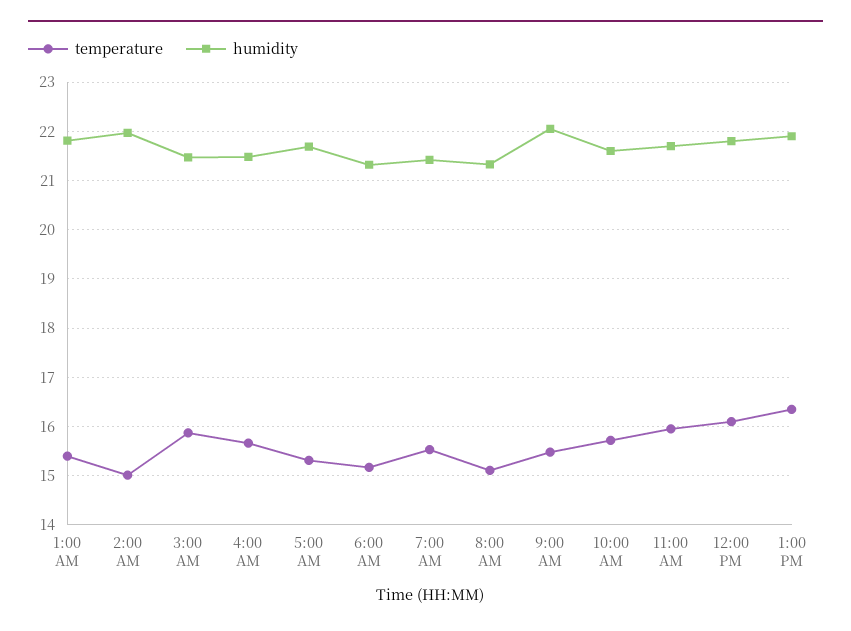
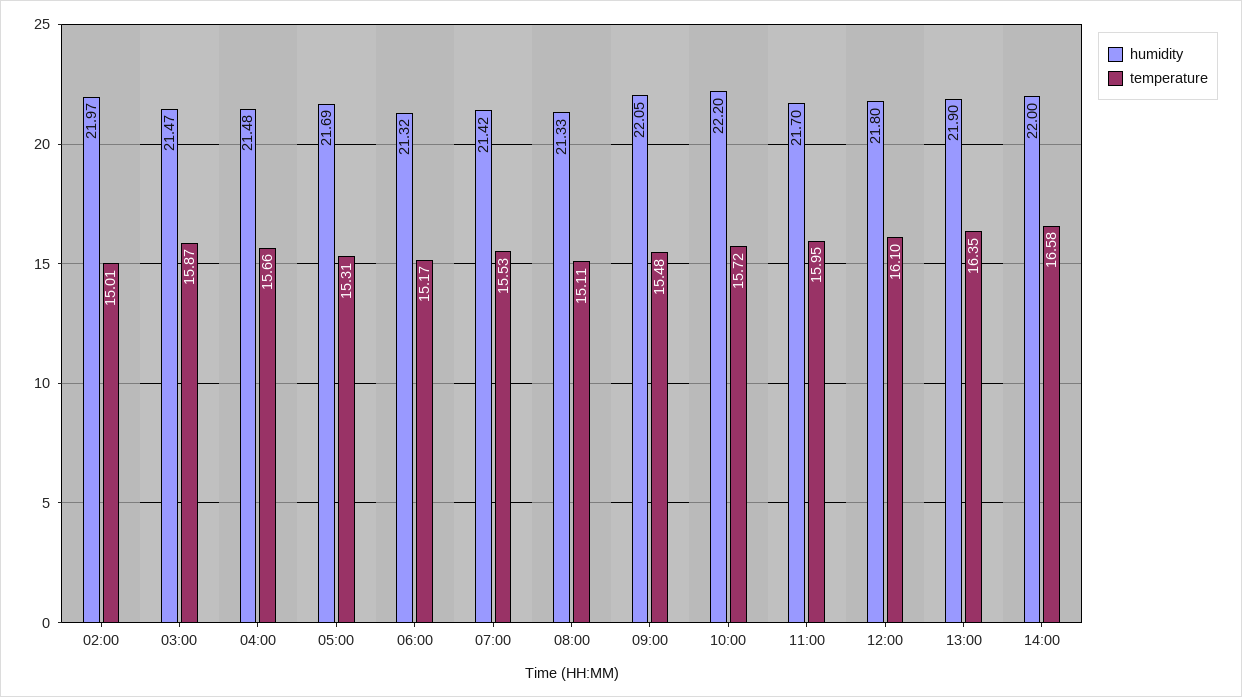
temperature, 1:00 AM: 15.4 -> none
humidity, 1:00 AM: 21.8 -> none
humidity, 10:00 AM: 21.6 -> 22.2
humidity, 14:00: none -> 22
temperature, 14:00: none -> 16.58

